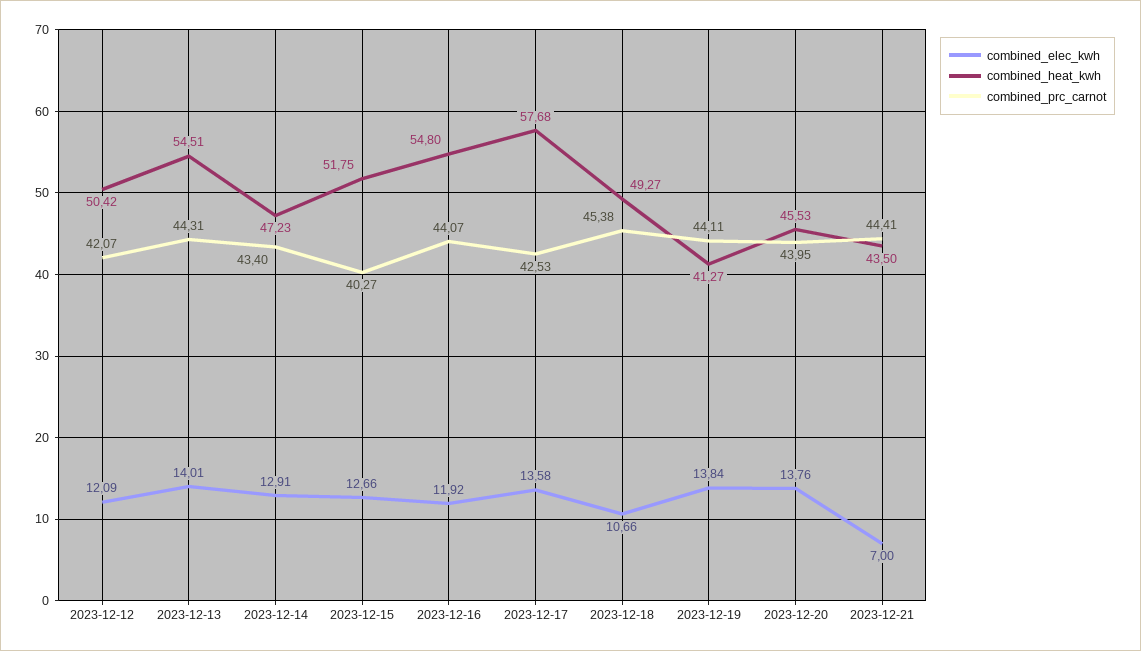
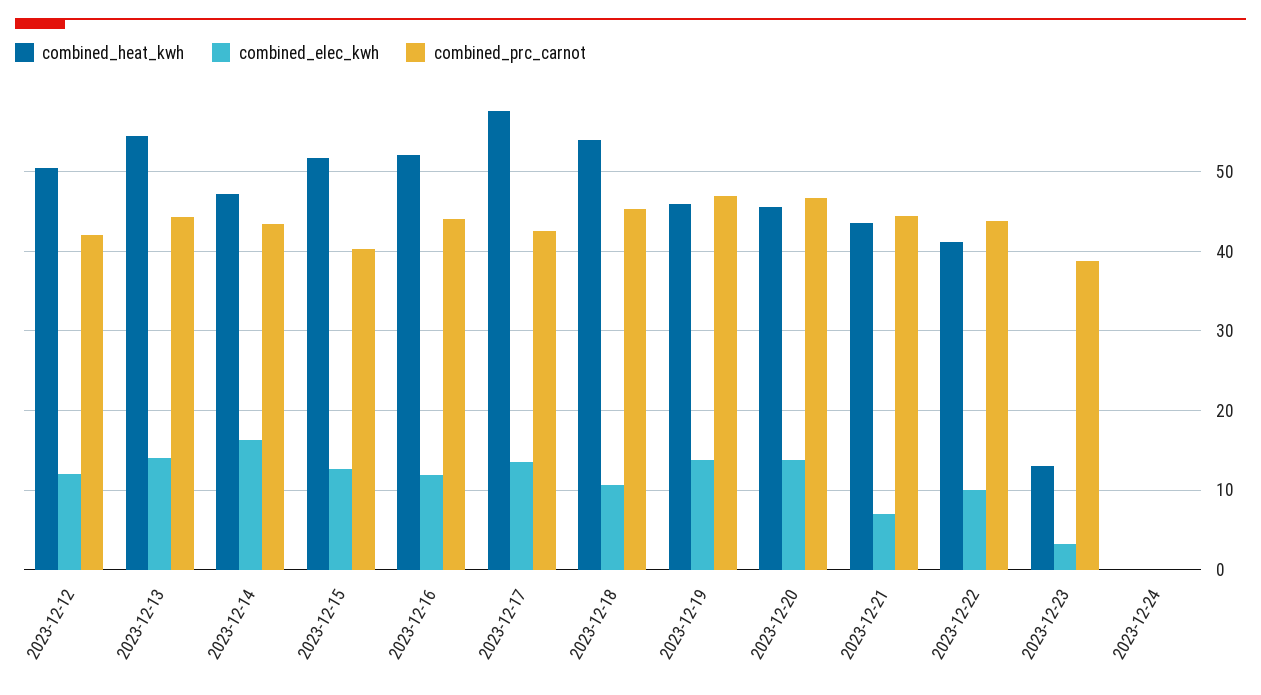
combined_elec_kwh, 2023-12-14: 12.91 -> 16
combined_heat_kwh, 2023-12-16: 54.8 -> 52
combined_heat_kwh, 2023-12-18: 49.27 -> 54
combined_heat_kwh, 2023-12-19: 41.27 -> 46
combined_prc_carnot, 2023-12-19: 44.11 -> 47
combined_prc_carnot, 2023-12-20: 43.95 -> 47
combined_heat_kwh, 2023-12-22: none -> 41
combined_elec_kwh, 2023-12-22: none -> 10
combined_prc_carnot, 2023-12-22: none -> 44
combined_heat_kwh, 2023-12-23: none -> 13
combined_elec_kwh, 2023-12-23: none -> 3
combined_prc_carnot, 2023-12-23: none -> 39
combined_heat_kwh, 2023-12-24: none -> 0
combined_elec_kwh, 2023-12-24: none -> 0
combined_prc_carnot, 2023-12-24: none -> 0

